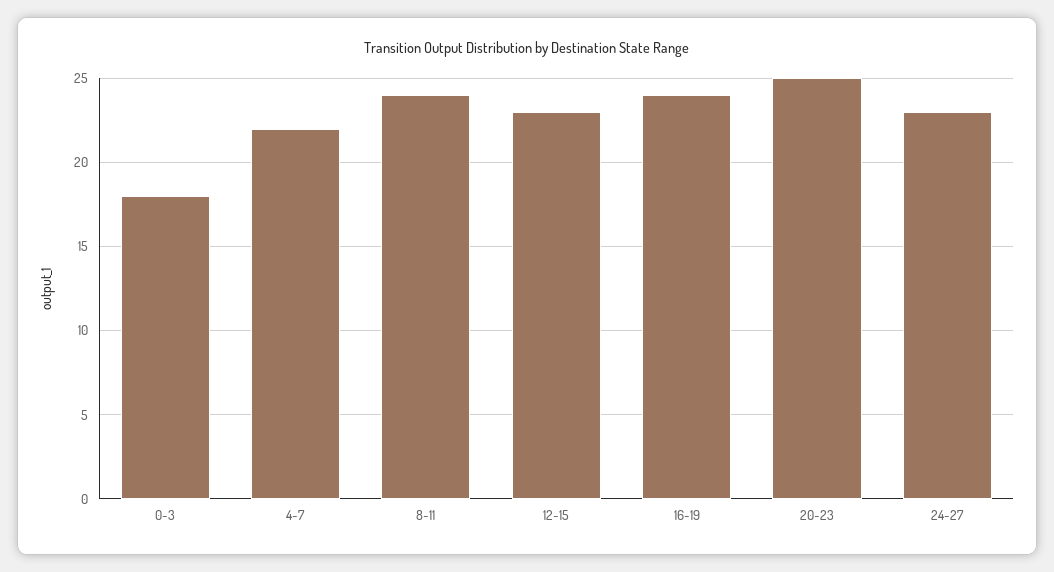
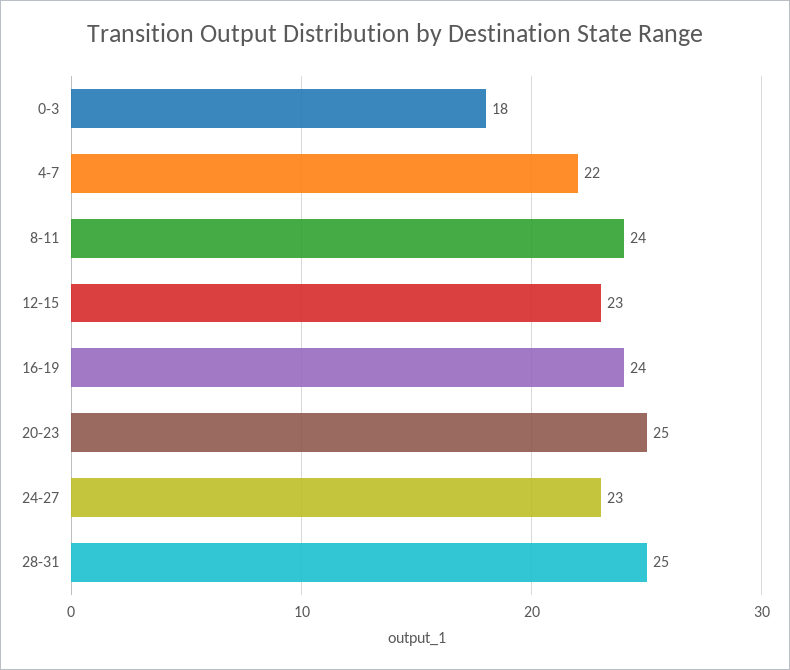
28-31: none -> 25

